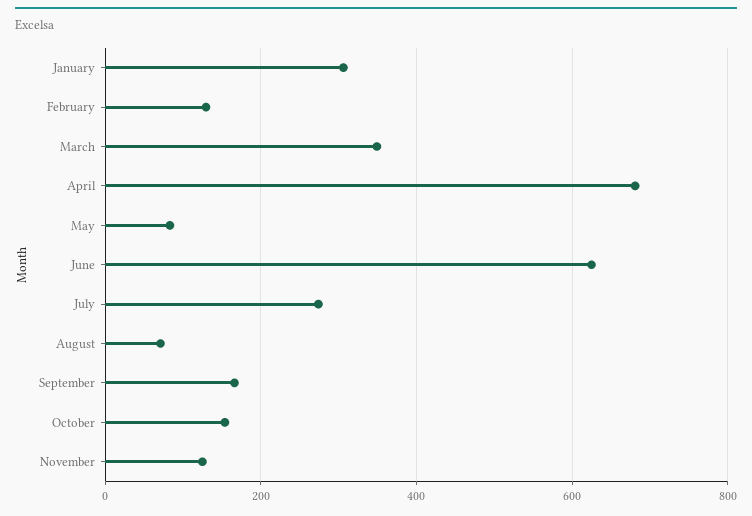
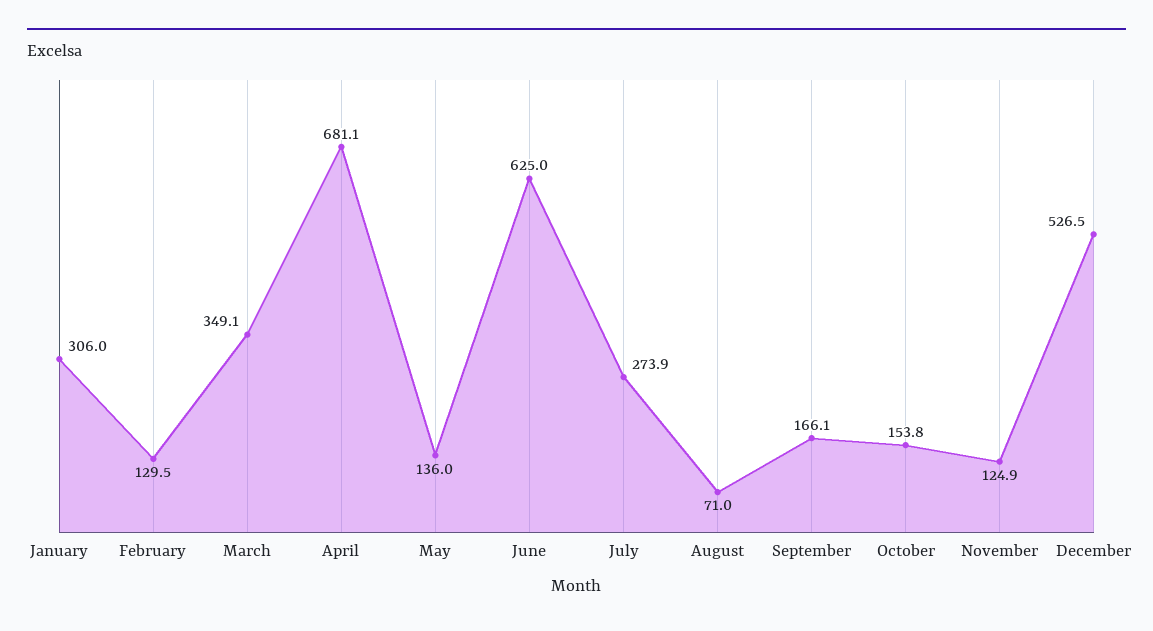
May: 80 -> 136
December: none -> 526.5

